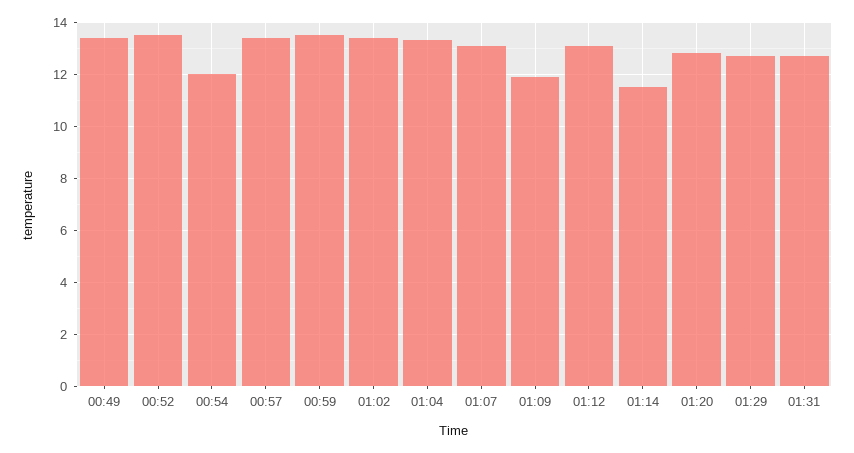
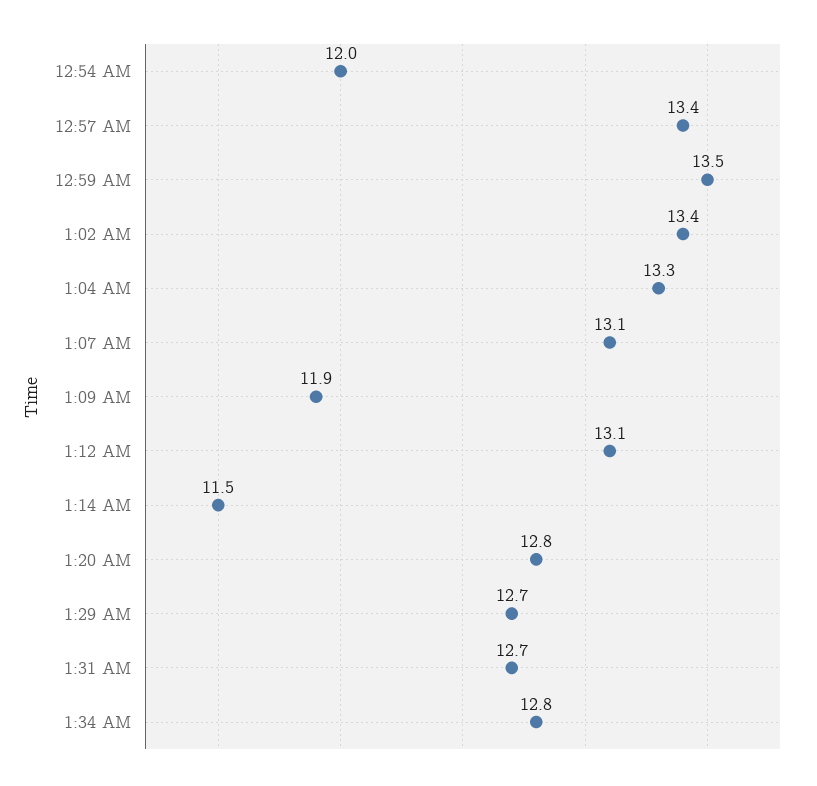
00:49: 13.5 -> none
00:52: 13.5 -> none
1:34 AM: none -> 12.8

